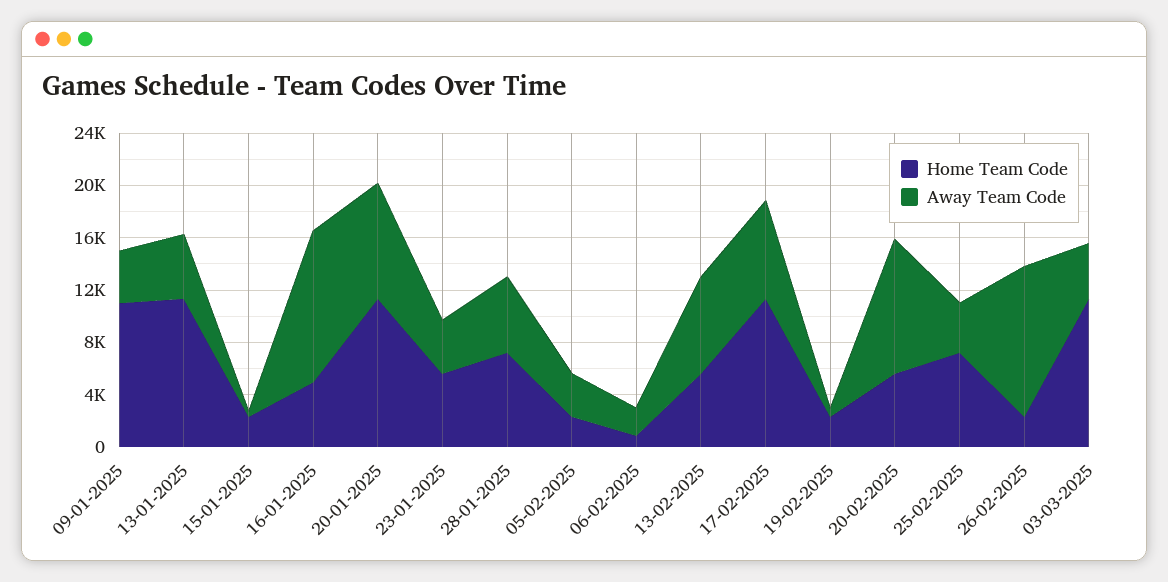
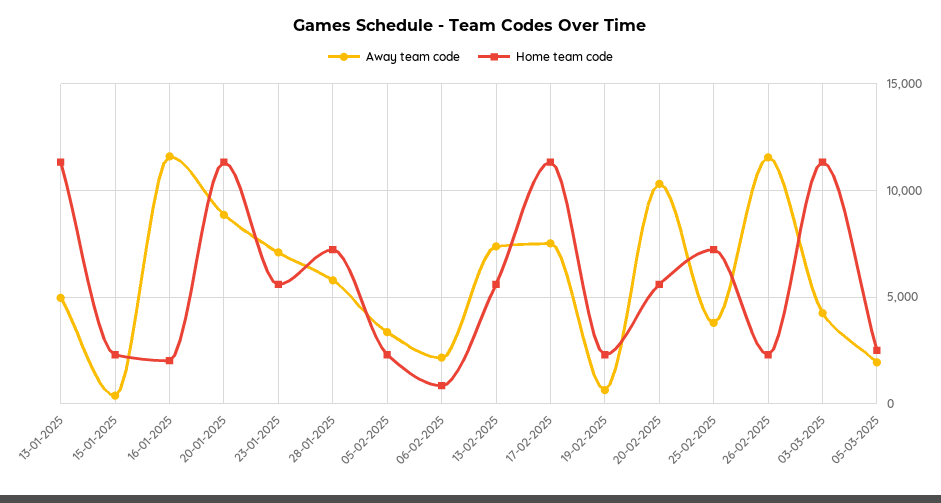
Home Team Code, 09-01-2025: 11000 -> none
Away Team Code, 09-01-2025: 4000 -> none
Home Team Code, 16-01-2025: 5000 -> 2000
Away Team Code, 23-01-2025: 4000 -> 7000
Away Team Code, 05-03-2025: none -> 2000
Home Team Code, 05-03-2025: none -> 2500

